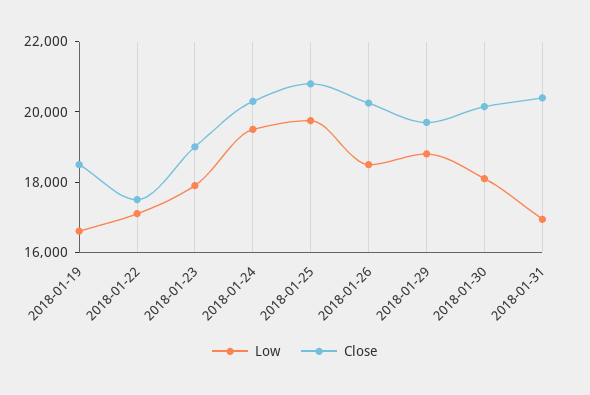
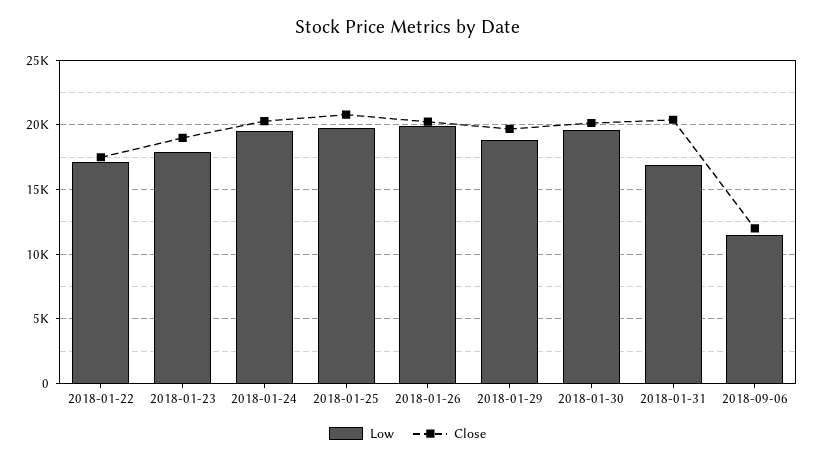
Low, 2018-01-19: 16500 -> none
Close, 2018-01-19: 18500 -> none
Low, 2018-01-26: 18500 -> 20000
Low, 2018-01-30: 18000 -> 19500
Low, 2018-09-06: none -> 11500
Close, 2018-09-06: none -> 12000

